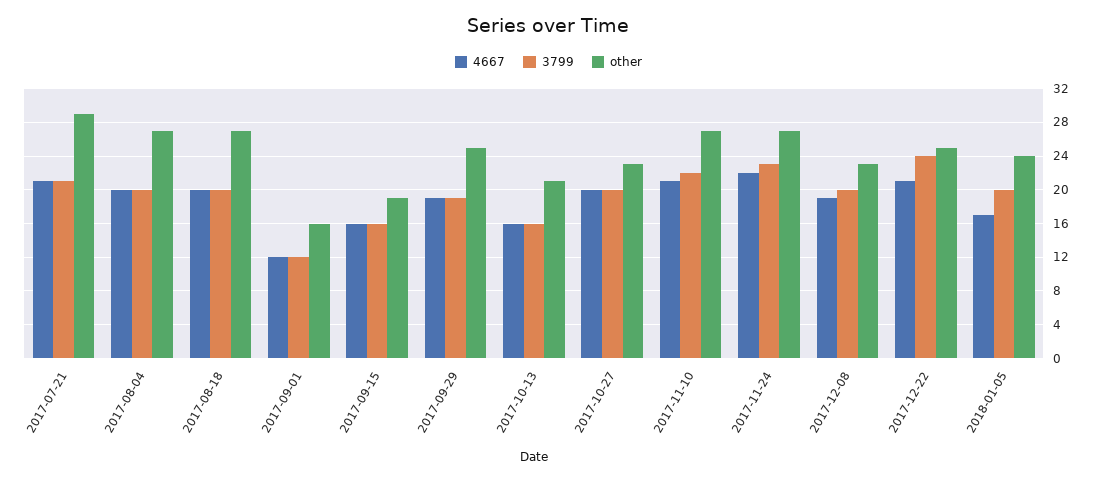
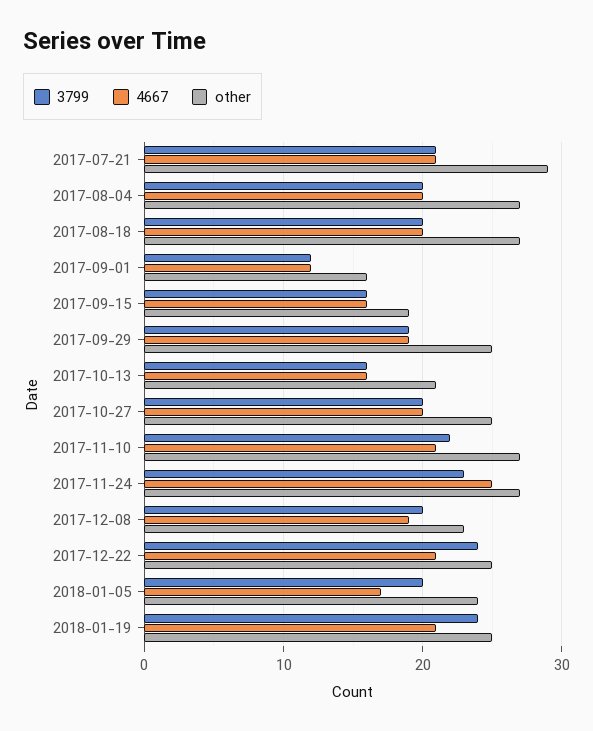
other, 2017-10-27: 23 -> 25
4667, 2017-11-24: 22 -> 25
3799, 2018-01-19: none -> 24
4667, 2018-01-19: none -> 21
other, 2018-01-19: none -> 25

